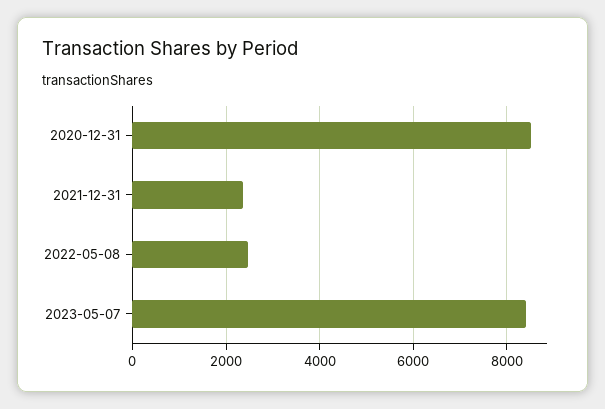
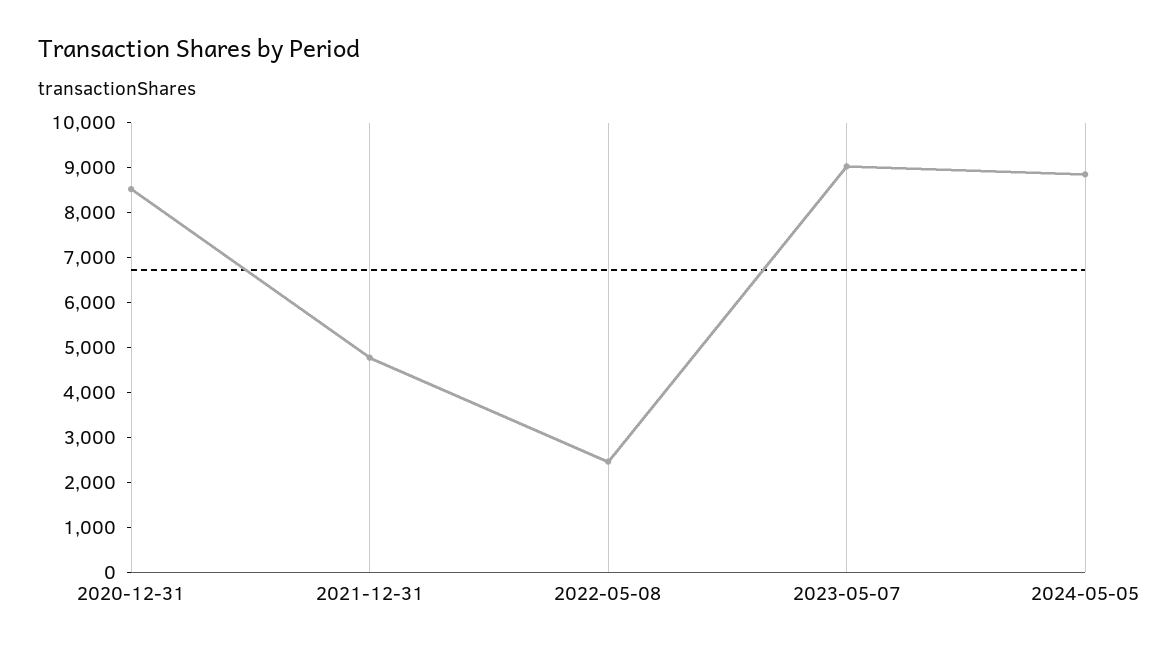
2021-12-31: 2400 -> 4800
2023-05-07: 8400 -> 9000
2024-05-05: none -> 8800

